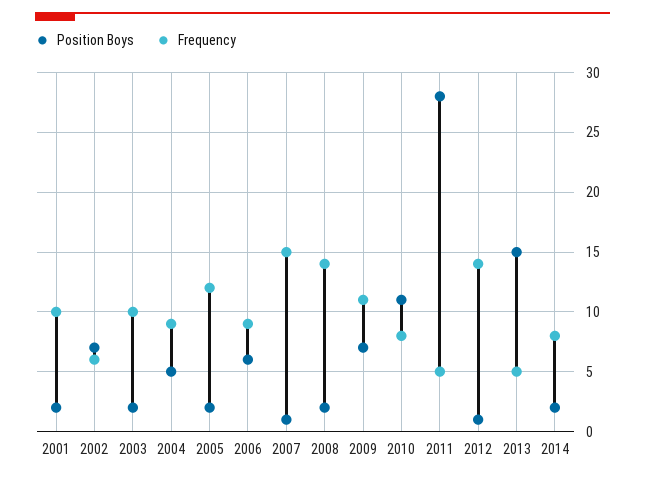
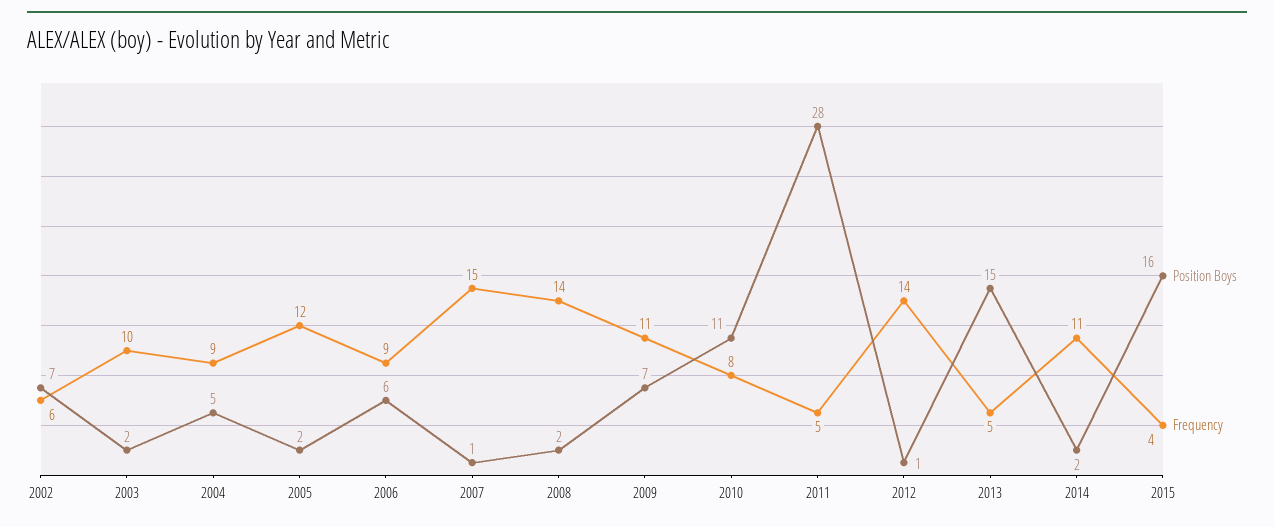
Position Boys, 2001: 2 -> none
Frequency, 2001: 10 -> none
Frequency, 2014: 8 -> 11
Position Boys, 2015: none -> 16
Frequency, 2015: none -> 4

